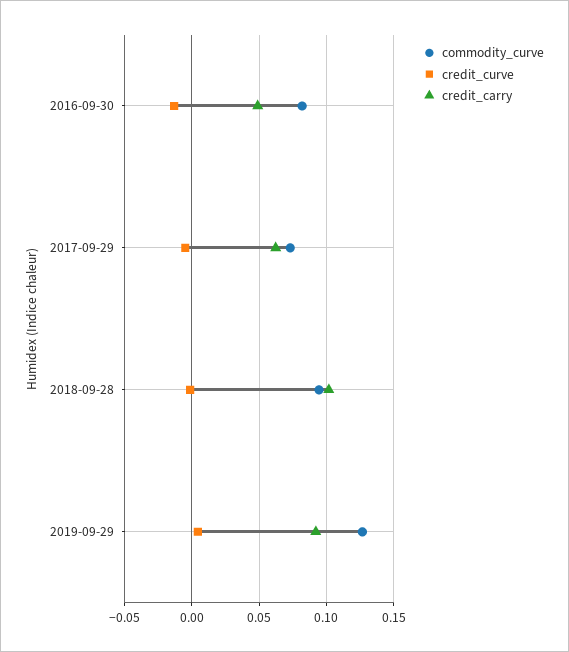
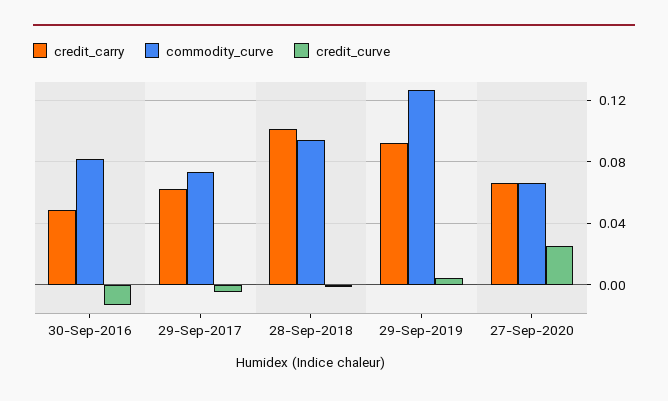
credit_carry, 27-Sep-2020: none -> 0.065
commodity_curve, 27-Sep-2020: none -> 0.065
credit_curve, 27-Sep-2020: none -> 0.025

